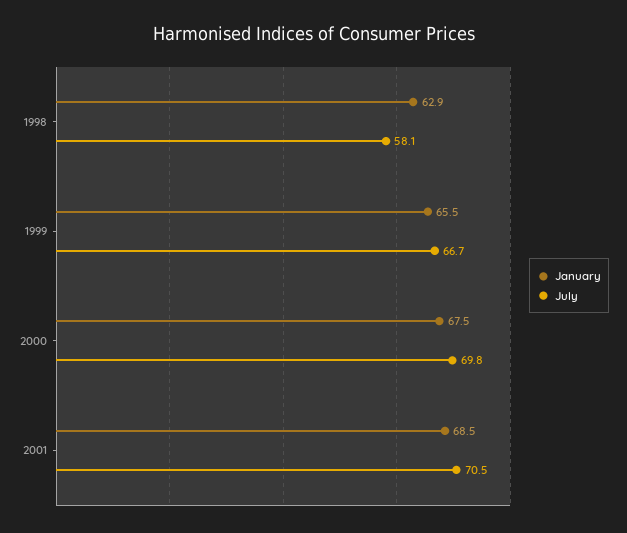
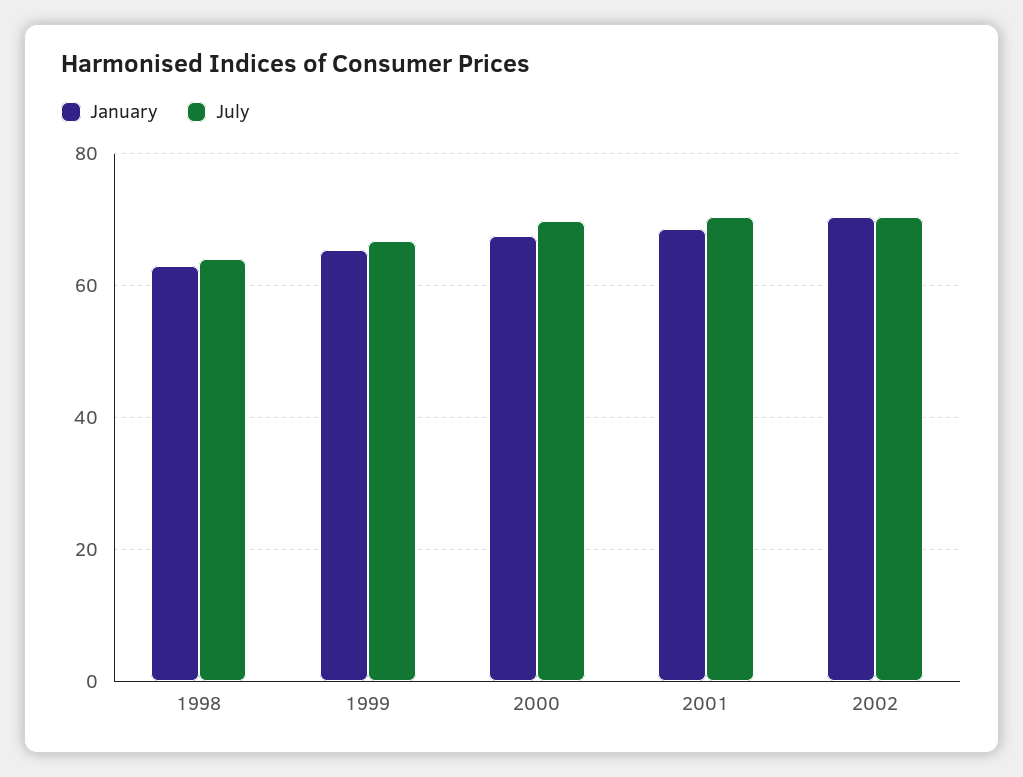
July, 1998: 58.1 -> 64
January, 2002: none -> 70
July, 2002: none -> 70

